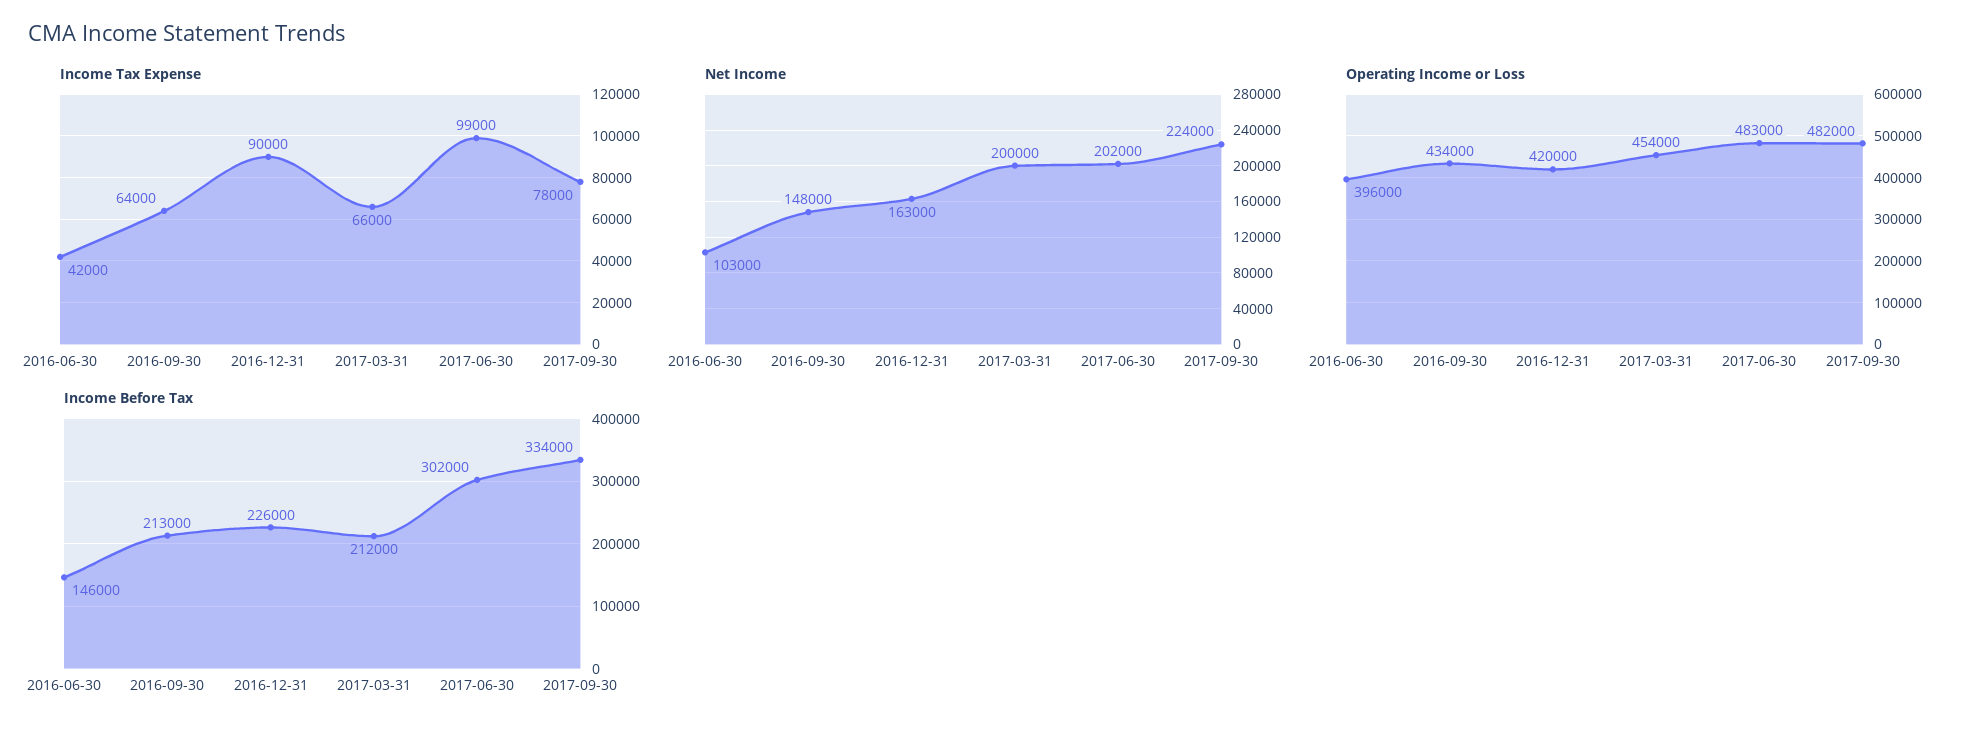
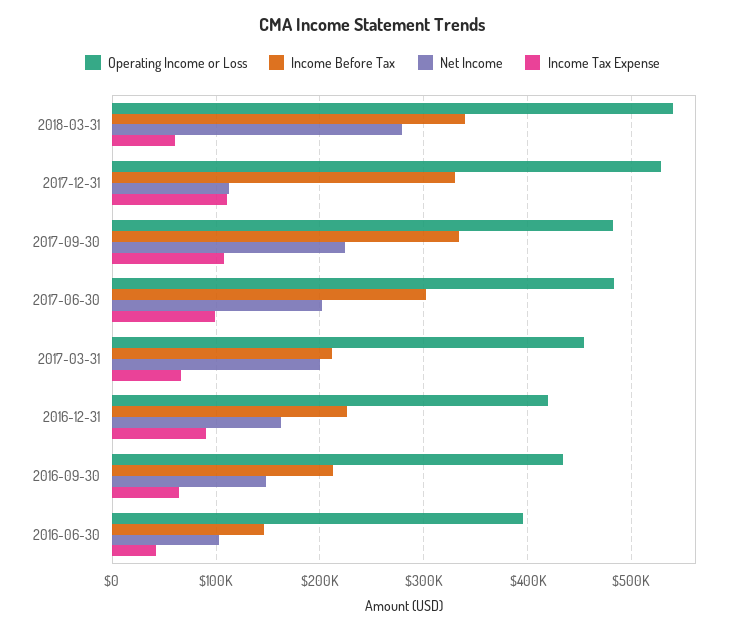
Income Tax Expense, 2017-09-30: 78000 -> 110000
Operating Income or Loss, 2018-03-31: none -> 540000
Income Before Tax, 2018-03-31: none -> 340000
Net Income, 2018-03-31: none -> 280000
Income Tax Expense, 2018-03-31: none -> 60000
Operating Income or Loss, 2017-12-31: none -> 530000
Income Before Tax, 2017-12-31: none -> 330000
Net Income, 2017-12-31: none -> 110000
Income Tax Expense, 2017-12-31: none -> 110000

